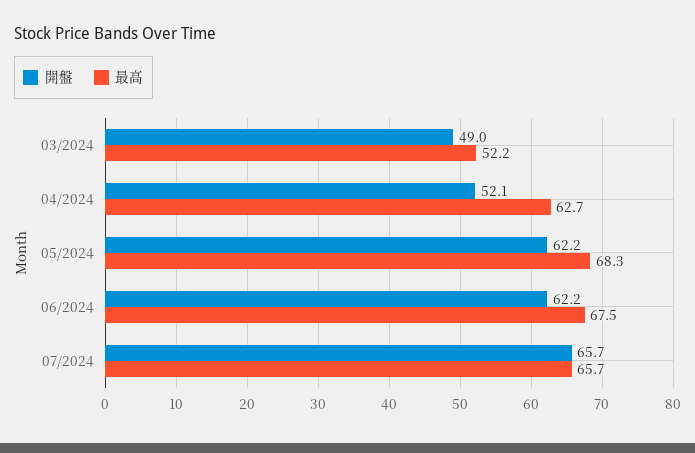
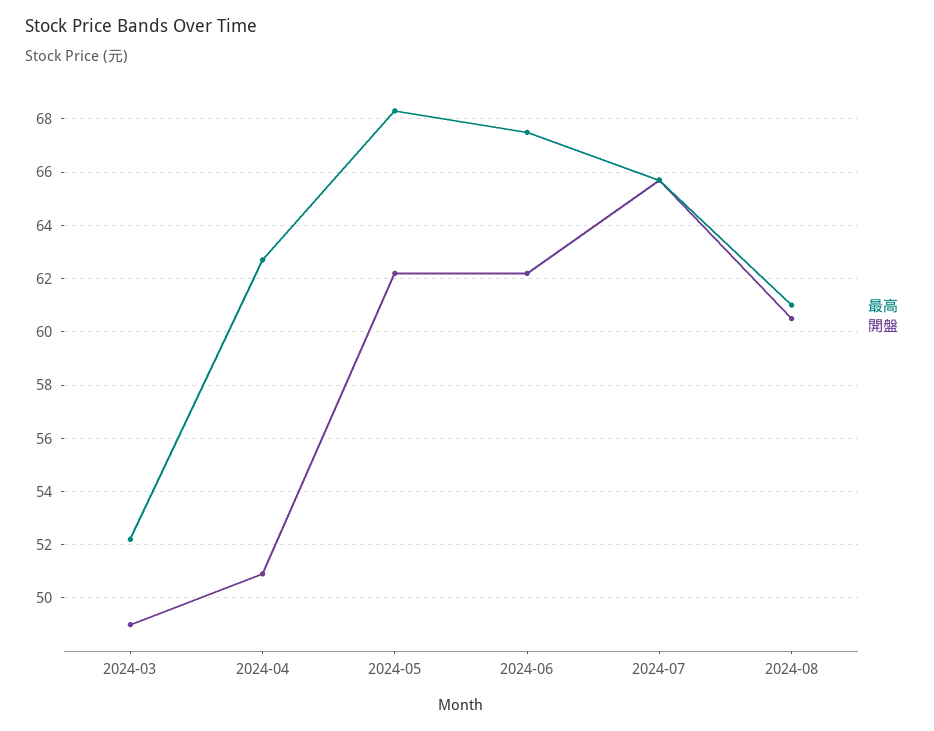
開盤, 04/2024: 52.1 -> 51
最高, 2024-08: none -> 61
開盤, 2024-08: none -> 60.5

